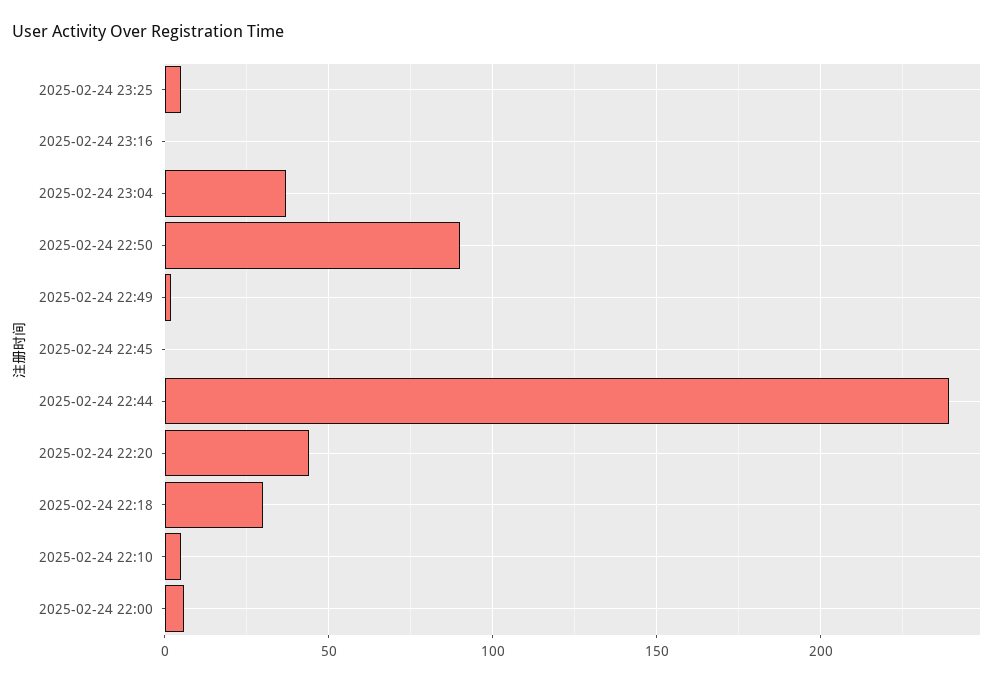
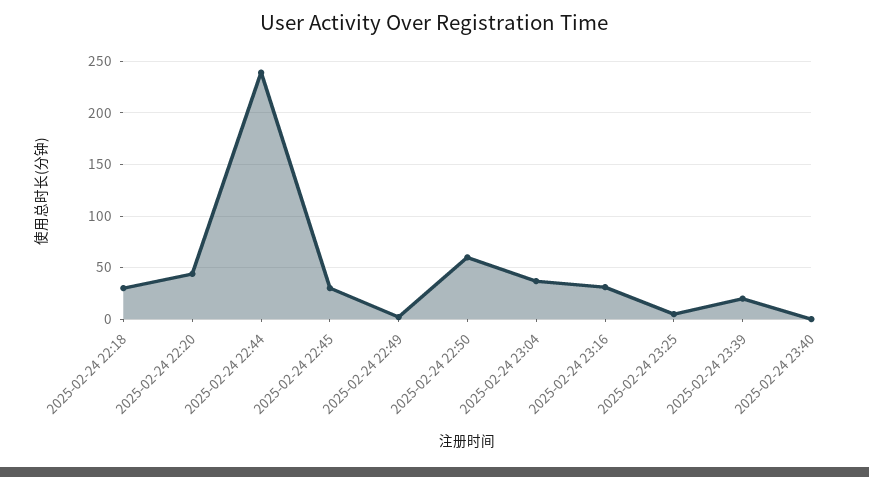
2025-02-24 23:16: 0 -> 30
2025-02-24 22:50: 90 -> 60
2025-02-24 22:45: 0 -> 30
2025-02-24 22:10: 5 -> none
2025-02-24 22:00: 5 -> none
2025-02-24 23:39: none -> 20
2025-02-24 23:40: none -> 0

